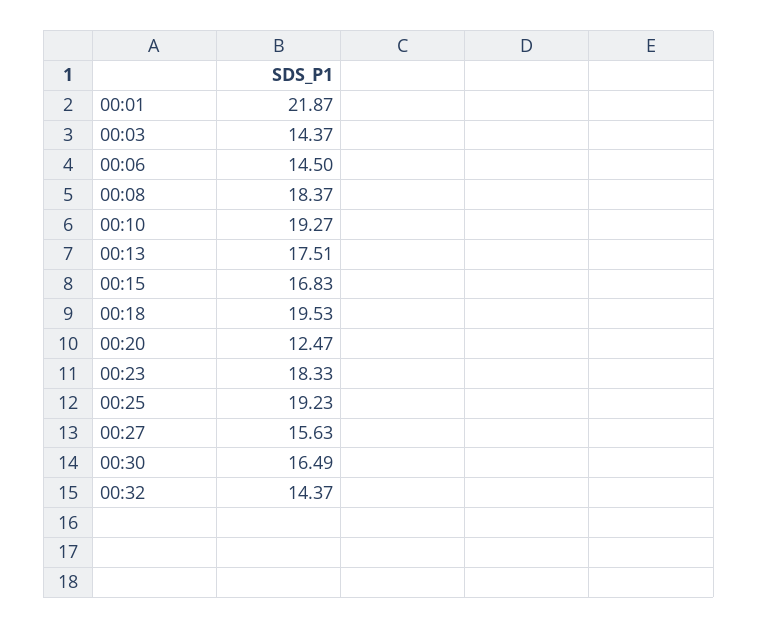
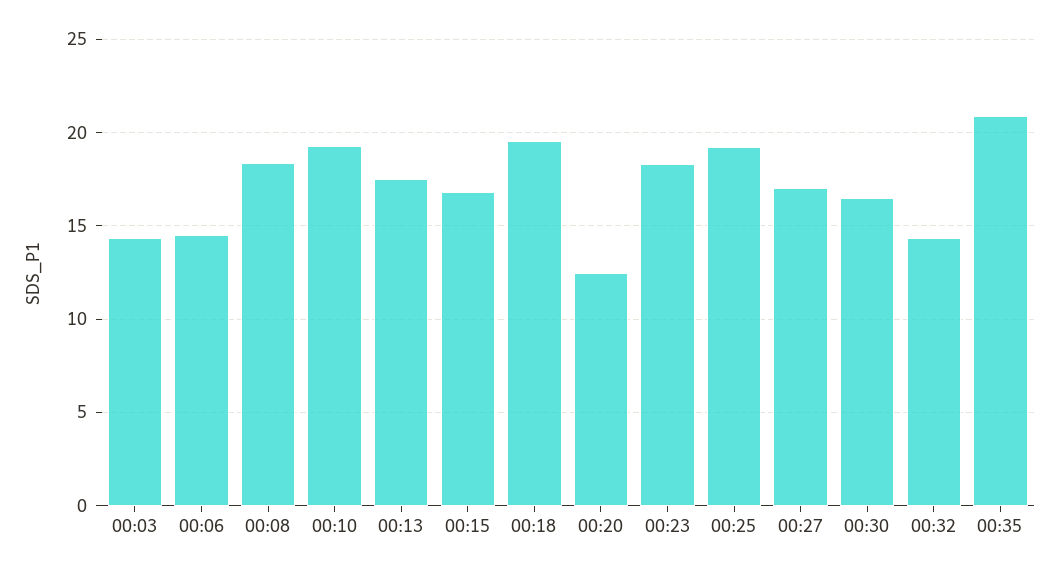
00:01: 21.87 -> none
00:27: 15.63 -> 17
00:35: none -> 21

